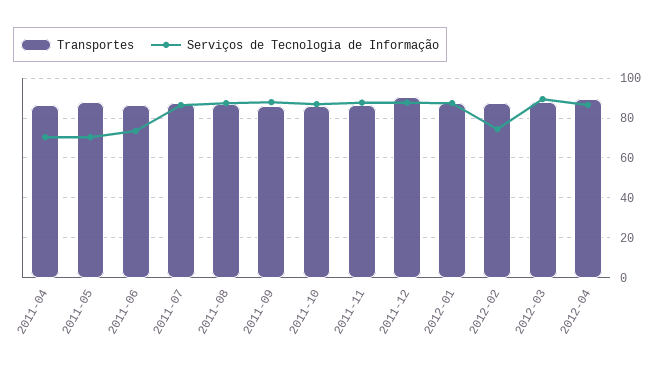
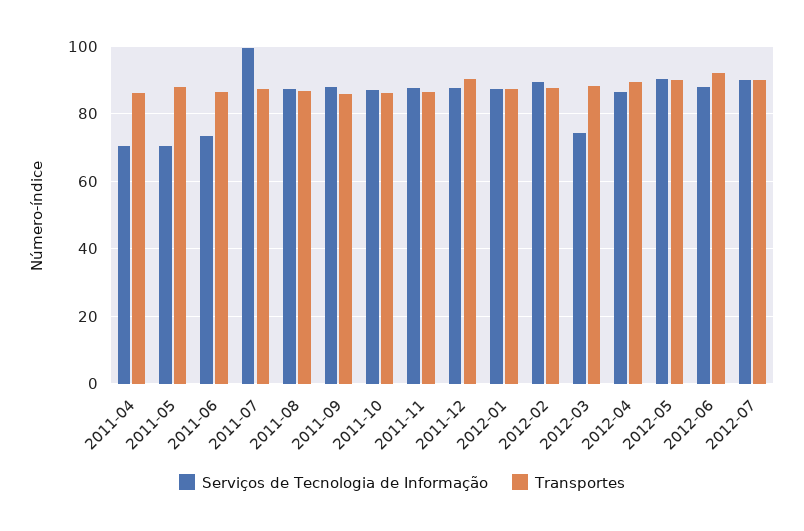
Serviços de Tecnologia de Informação, 2011-07: 85 -> 100
Serviços de Tecnologia de Informação, 2012-02: 75 -> 90
Serviços de Tecnologia de Informação, 2012-03: 90 -> 74
Serviços de Tecnologia de Informação, 2012-05: none -> 90
Transportes, 2012-05: none -> 90
Serviços de Tecnologia de Informação, 2012-06: none -> 88
Transportes, 2012-06: none -> 92
Serviços de Tecnologia de Informação, 2012-07: none -> 90
Transportes, 2012-07: none -> 90

